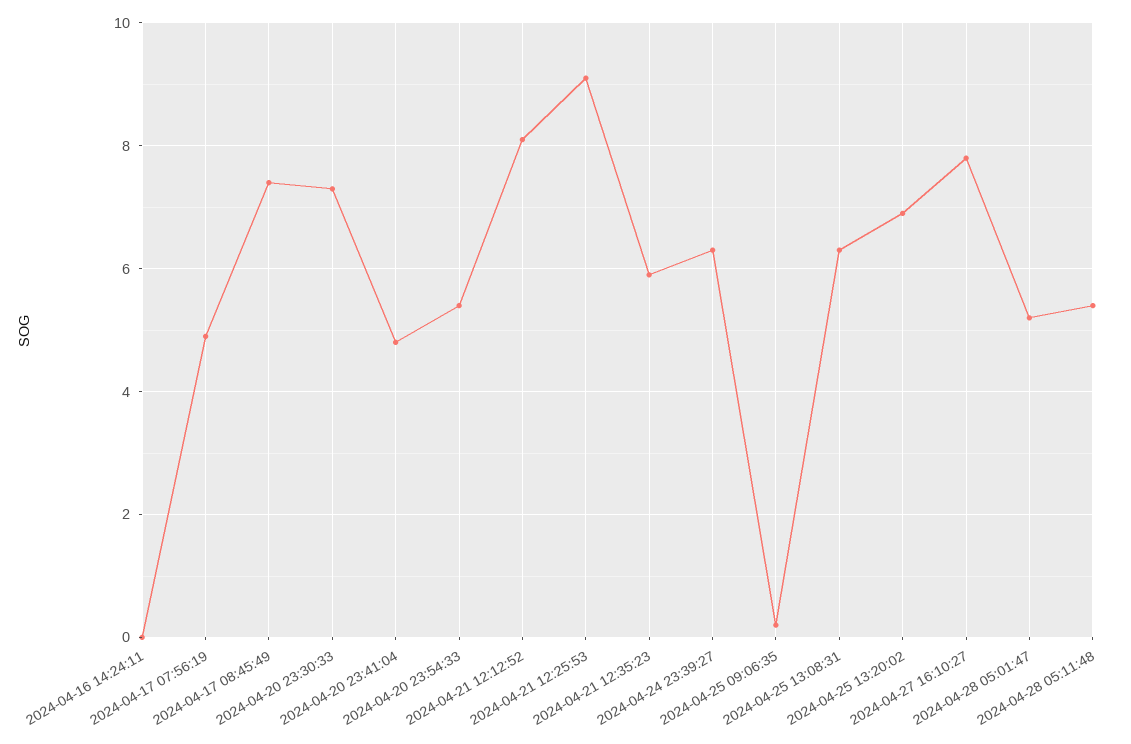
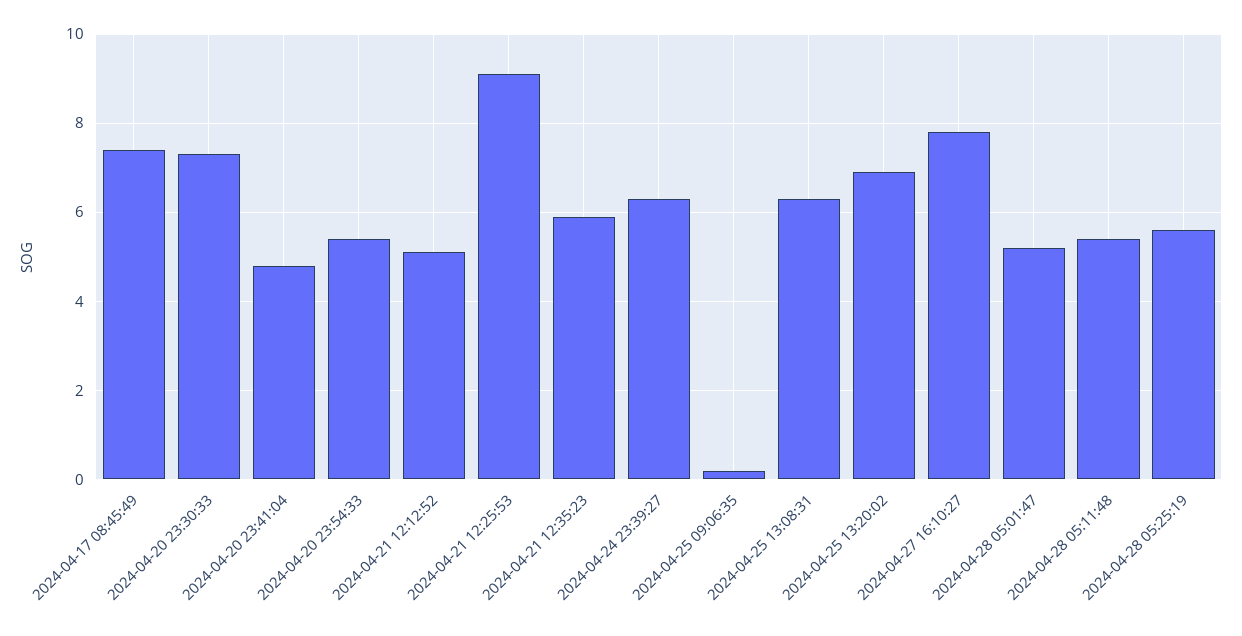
2024-04-16 14:24:11: 0 -> none
2024-04-17 07:56:19: 5 -> none
2024-04-21 12:12:52: 8 -> 5
2024-04-28 05:25:19: none -> 5.5

